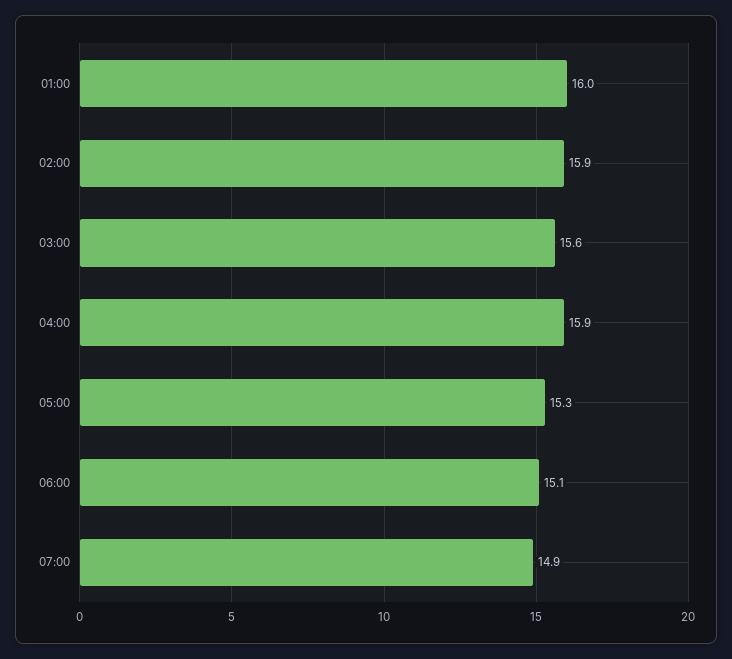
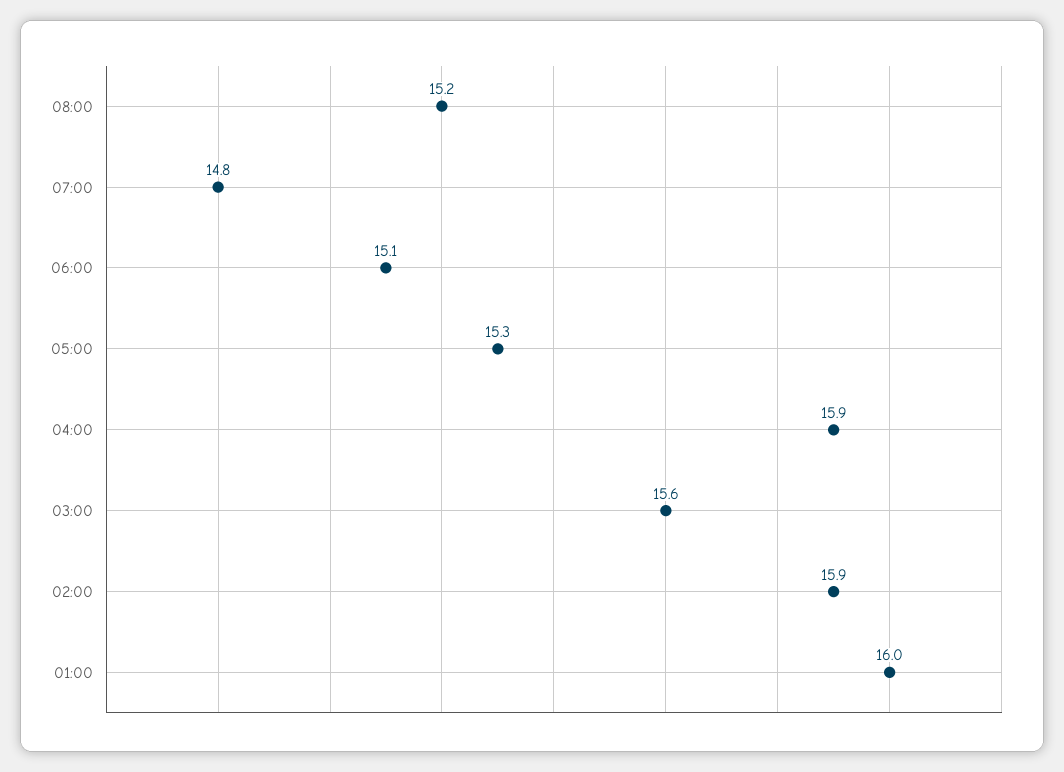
07:00: 14.9 -> 14.8
08:00: none -> 15.2

